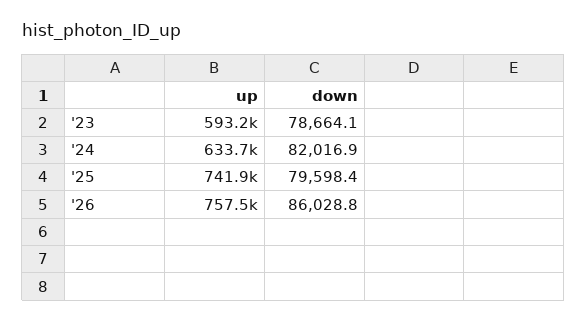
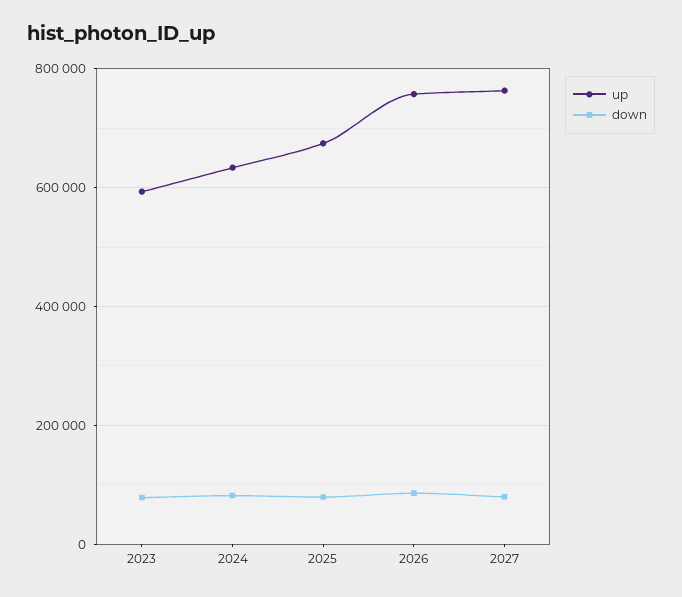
up, '25: 741900 -> 680000
up, 2027: none -> 760000
down, 2027: none -> 80000

